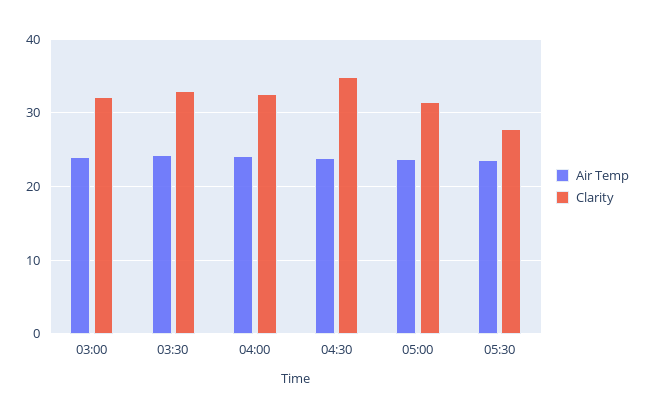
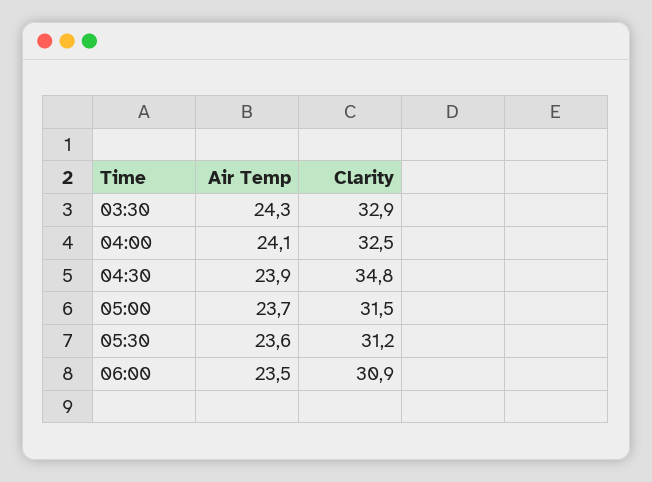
Air Temp, 03:00: 24 -> none
Clarity, 03:00: 32 -> none
Clarity, 05:30: 28 -> 31.2
Air Temp, 06:00: none -> 23.5
Clarity, 06:00: none -> 30.9

